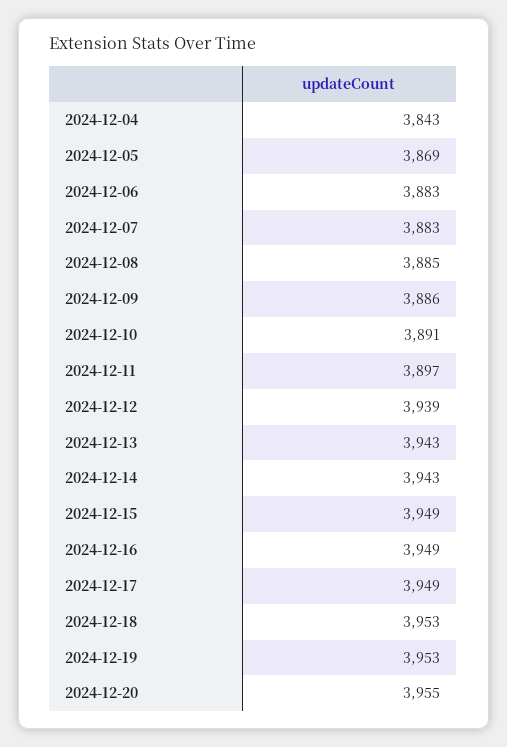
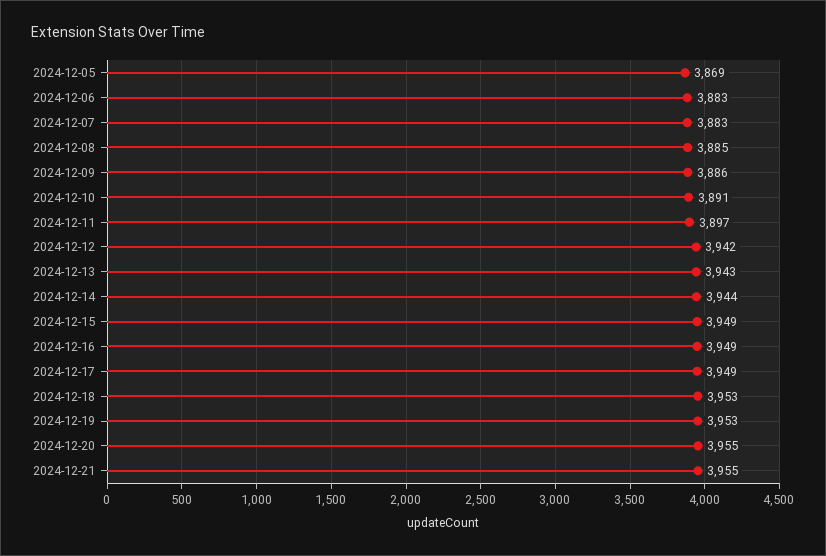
2024-12-04: 3843 -> none
2024-12-12: 3939 -> 3942
2024-12-14: 3943 -> 3944
2024-12-21: none -> 3955

